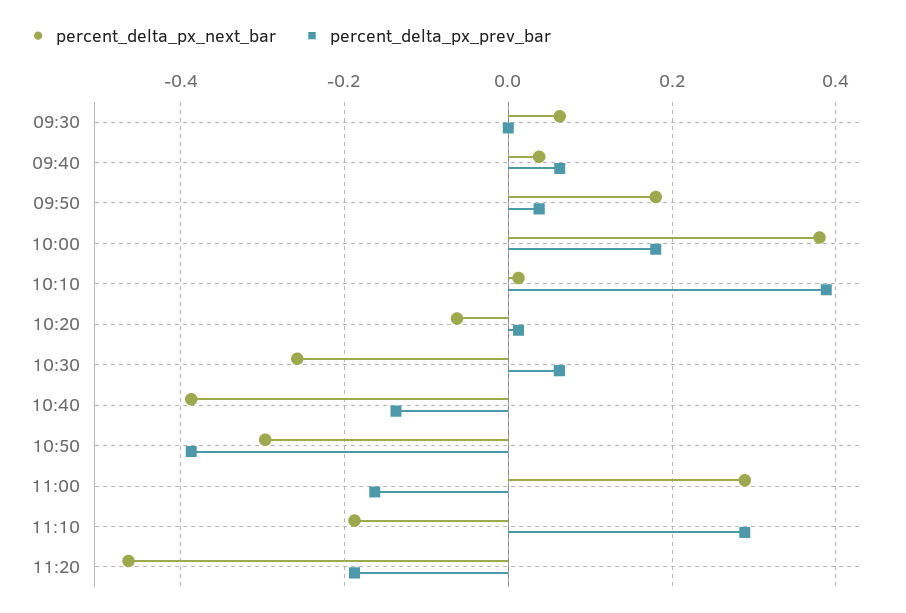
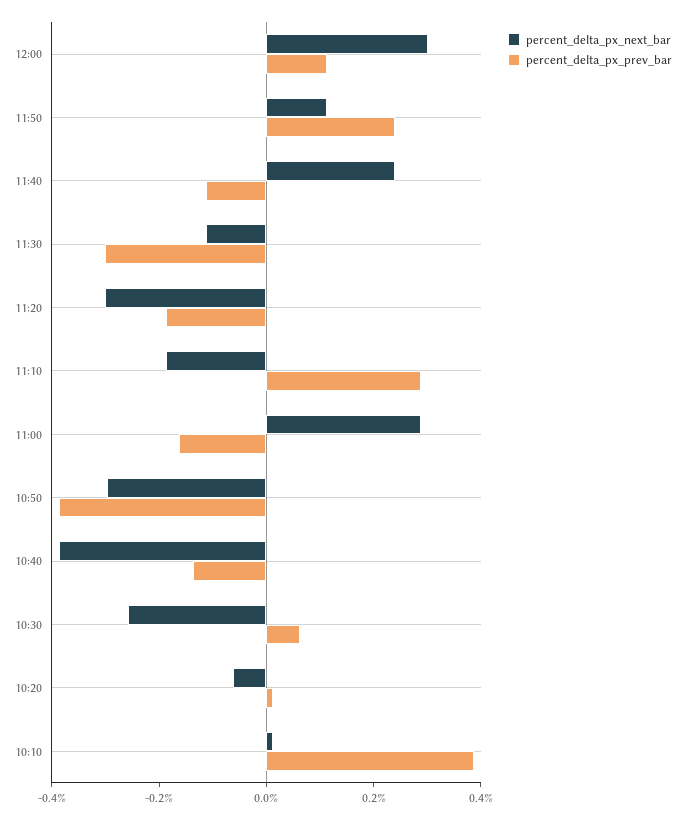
percent_delta_px_next_bar, 09:30: 0.06 -> none
percent_delta_px_prev_bar, 09:30: 0 -> none
percent_delta_px_next_bar, 09:40: 0.04 -> none
percent_delta_px_prev_bar, 09:40: 0.06 -> none
percent_delta_px_next_bar, 09:50: 0.18 -> none
percent_delta_px_prev_bar, 09:50: 0.04 -> none
percent_delta_px_next_bar, 10:00: 0.38 -> none
percent_delta_px_prev_bar, 10:00: 0.18 -> none
percent_delta_px_next_bar, 11:20: -0.46 -> -0.3
percent_delta_px_next_bar, 12:00: none -> 0.3
percent_delta_px_prev_bar, 12:00: none -> 0.1
percent_delta_px_next_bar, 11:50: none -> 0.1
percent_delta_px_prev_bar, 11:50: none -> 0.25
percent_delta_px_next_bar, 11:40: none -> 0.25
percent_delta_px_prev_bar, 11:40: none -> -0.1
percent_delta_px_next_bar, 11:30: none -> -0.1
percent_delta_px_prev_bar, 11:30: none -> -0.3

